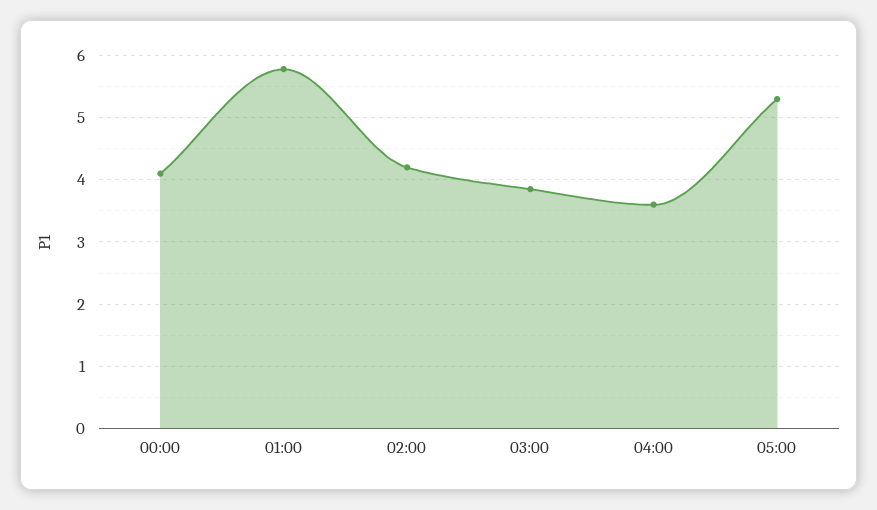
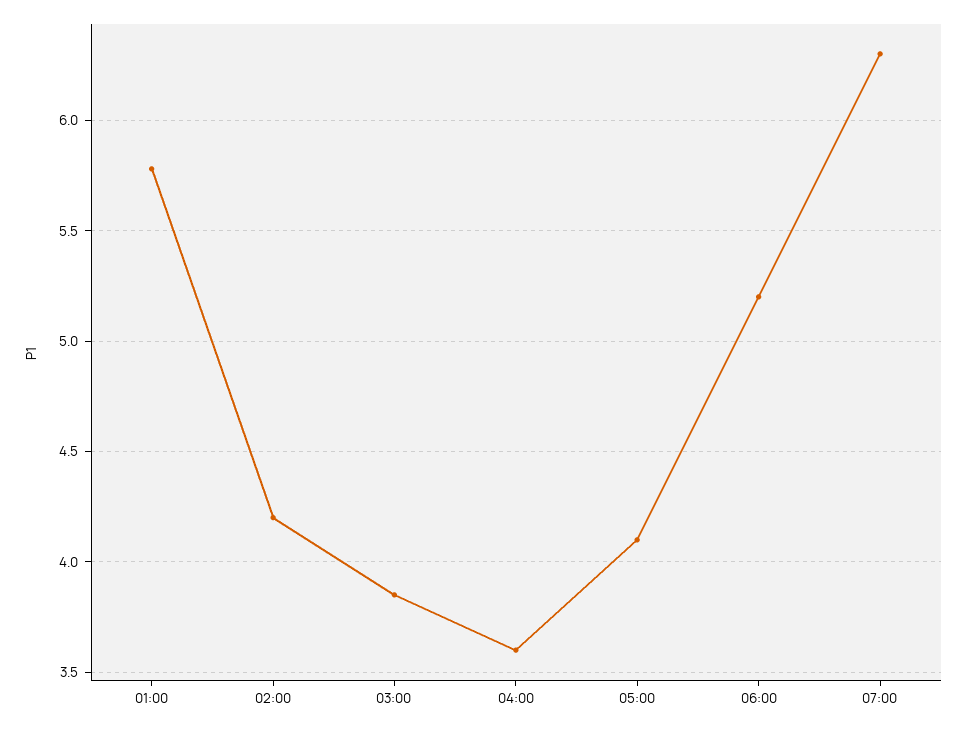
00:00: 4.1 -> none
05:00: 5.3 -> 4.1
06:00: none -> 5.2
07:00: none -> 6.3

